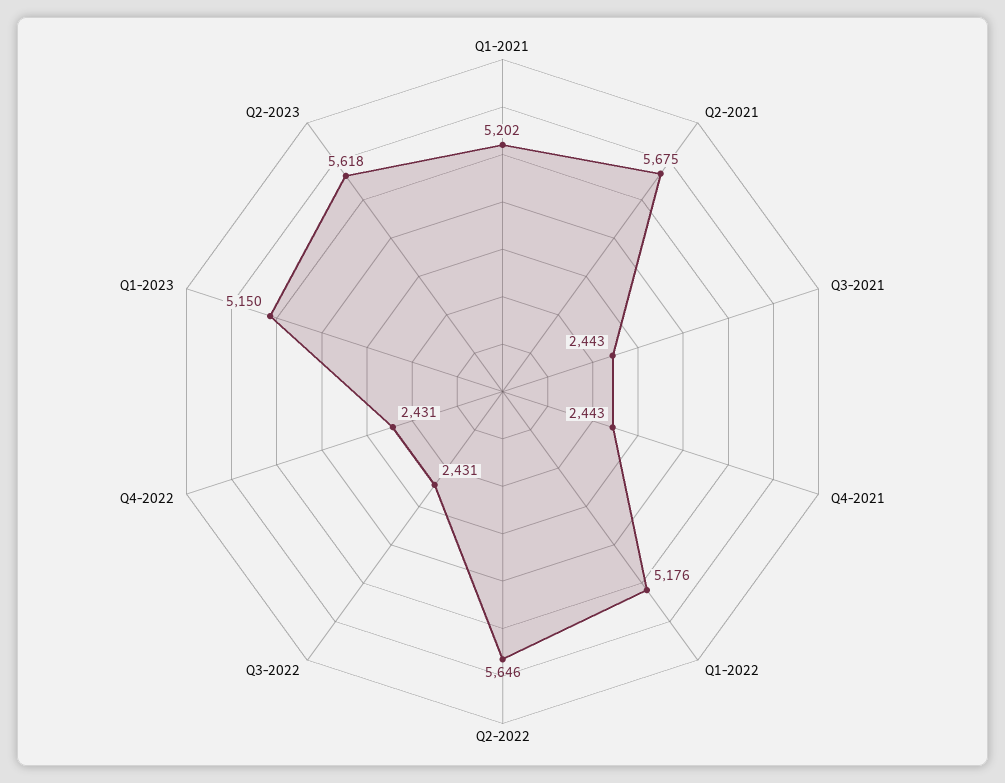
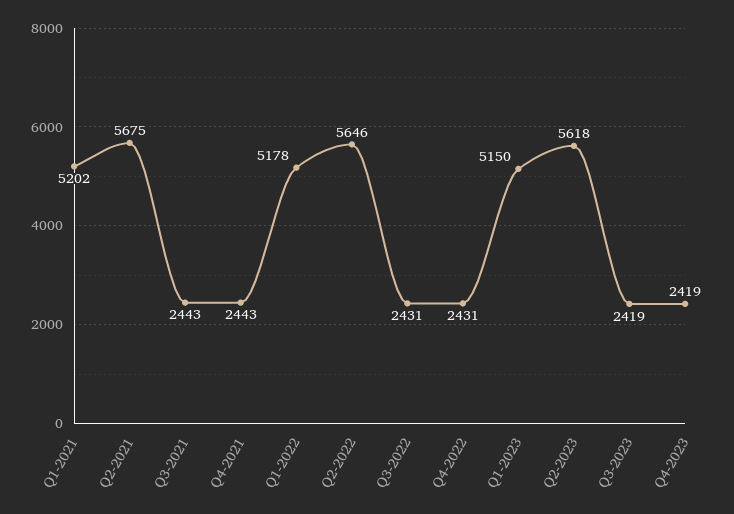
Q1-2022: 5176 -> 5178
Q3-2023: none -> 2419
Q4-2023: none -> 2419

